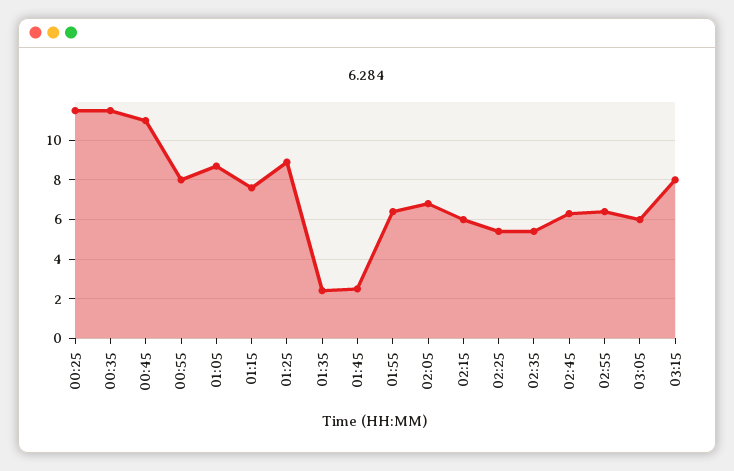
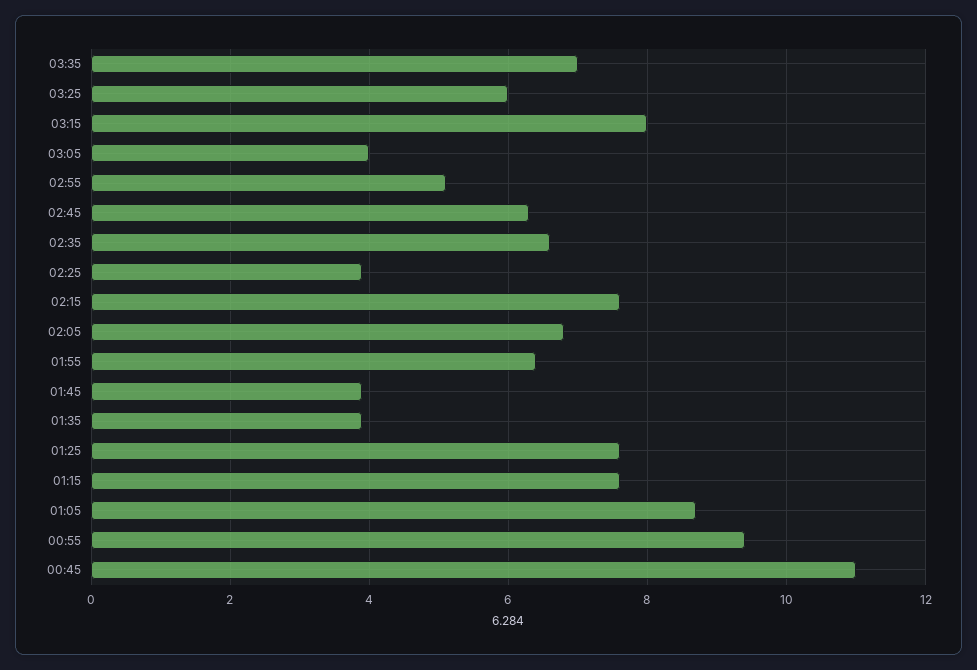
00:25: 11.5 -> none
00:35: 11.5 -> none
00:55: 8 -> 9.5
01:25: 9 -> 7.5
01:35: 2.5 -> 4
01:45: 2.5 -> 4
02:15: 6 -> 7.5
02:25: 5.5 -> 4
02:35: 5.5 -> 6.5
02:55: 6.5 -> 5
03:05: 6 -> 4
03:35: none -> 7
03:25: none -> 6

